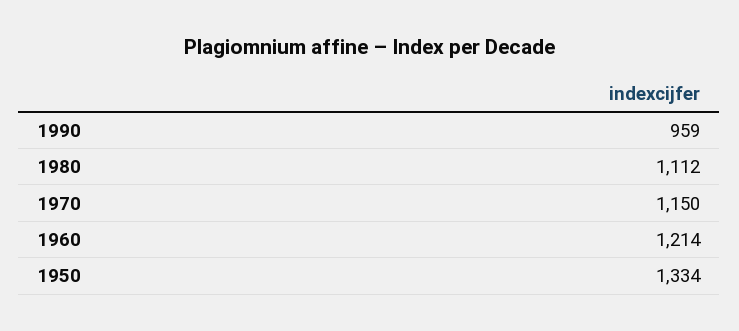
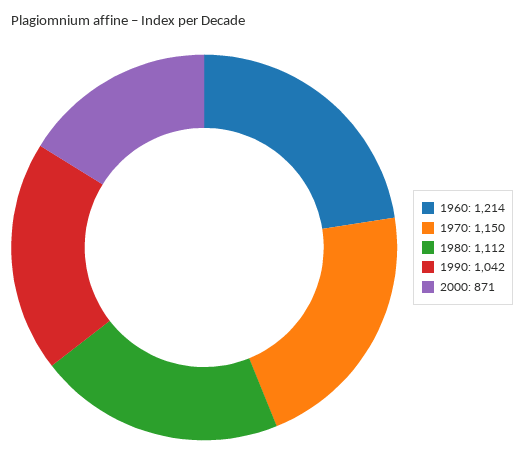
1990: 959 -> 1042
1950: 1334 -> none
2000: none -> 871

